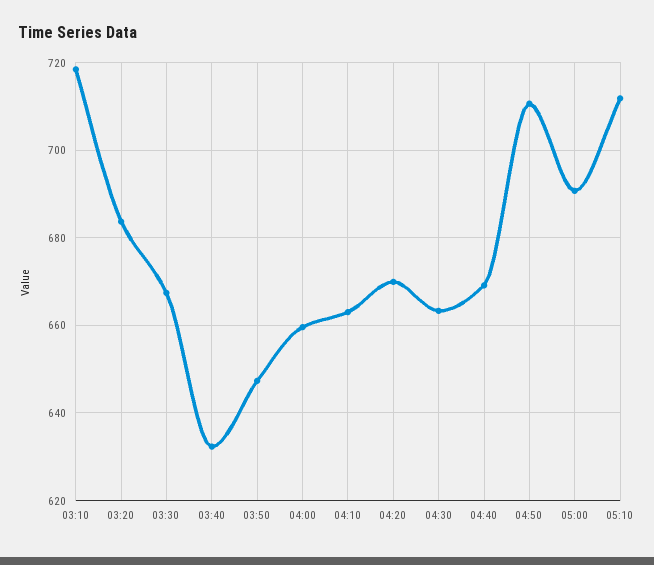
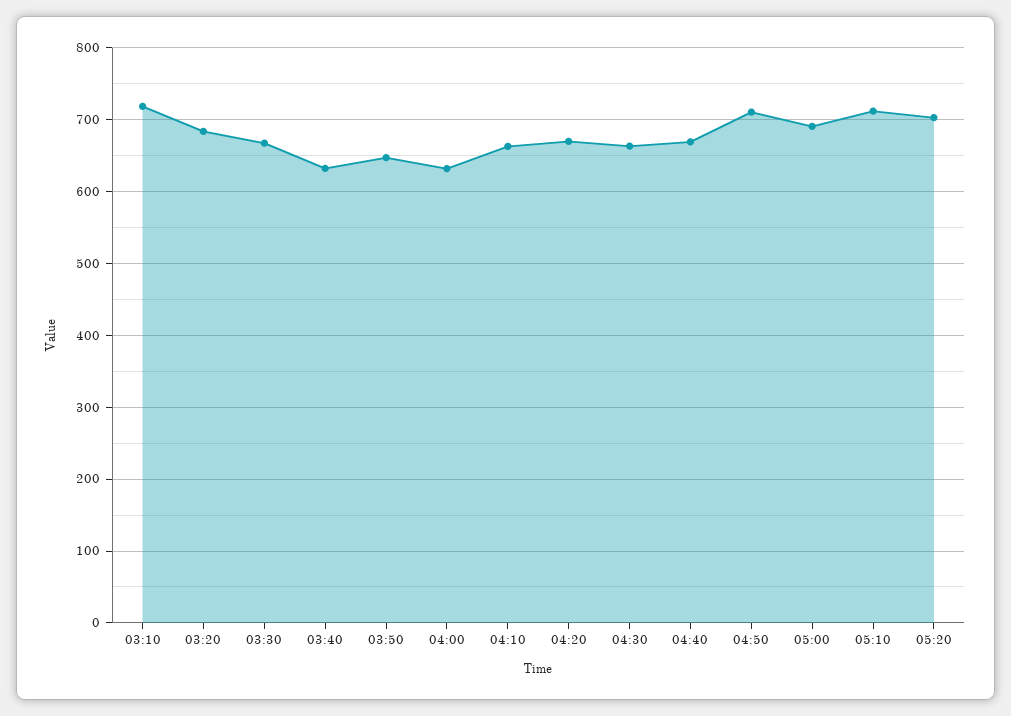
04:00: 660 -> 630
05:20: none -> 700

